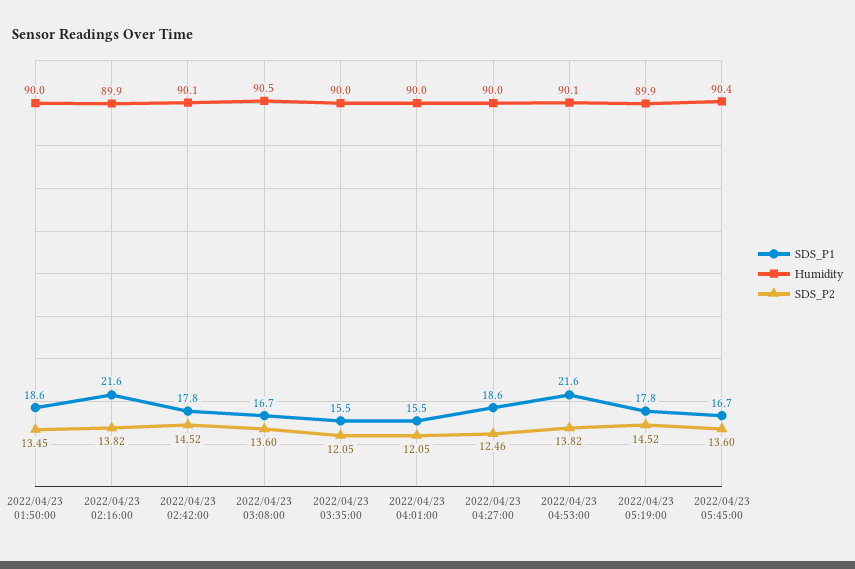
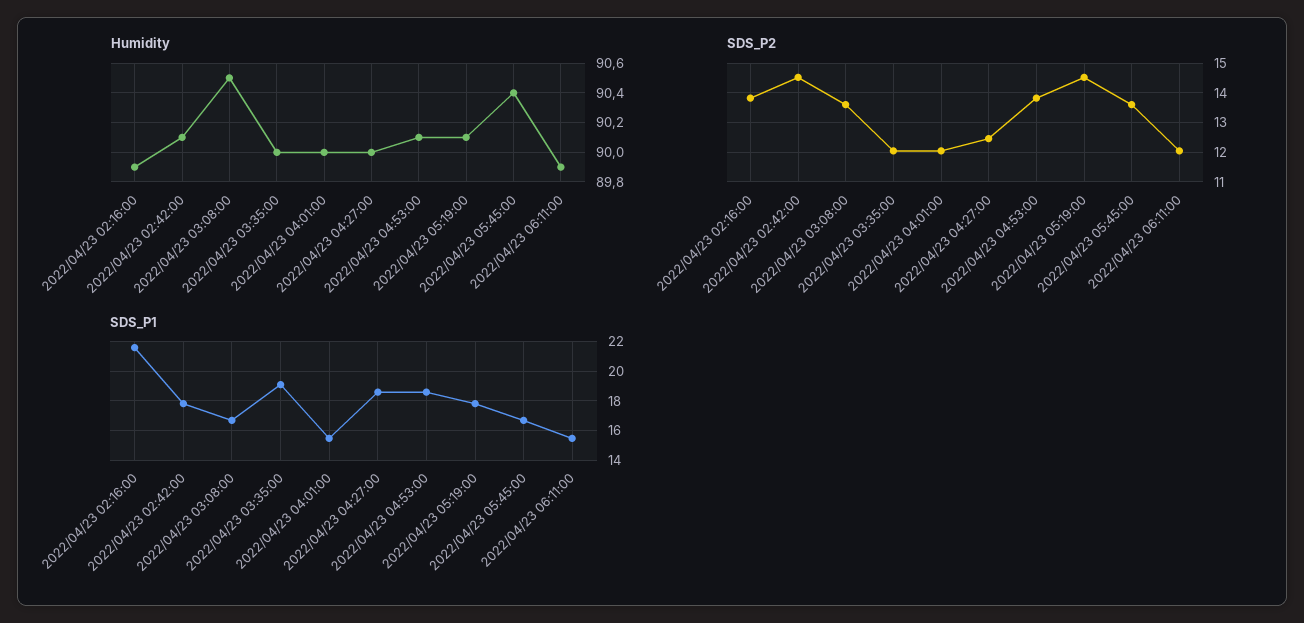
SDS_P1, 2022/04/23 01:50:00: 18.6 -> none
Humidity, 2022/04/23 01:50:00: 90 -> none
SDS_P2, 2022/04/23 01:50:00: 13.45 -> none
SDS_P1, 2022/04/23 03:35:00: 15.5 -> 19
SDS_P1, 2022/04/23 04:53:00: 21.6 -> 18.5
Humidity, 2022/04/23 05:19:00: 89.9 -> 90.1
Humidity, 2022/04/23 06:11:00: none -> 89.9
SDS_P2, 2022/04/23 06:11:00: none -> 12
SDS_P1, 2022/04/23 06:11:00: none -> 15.5

